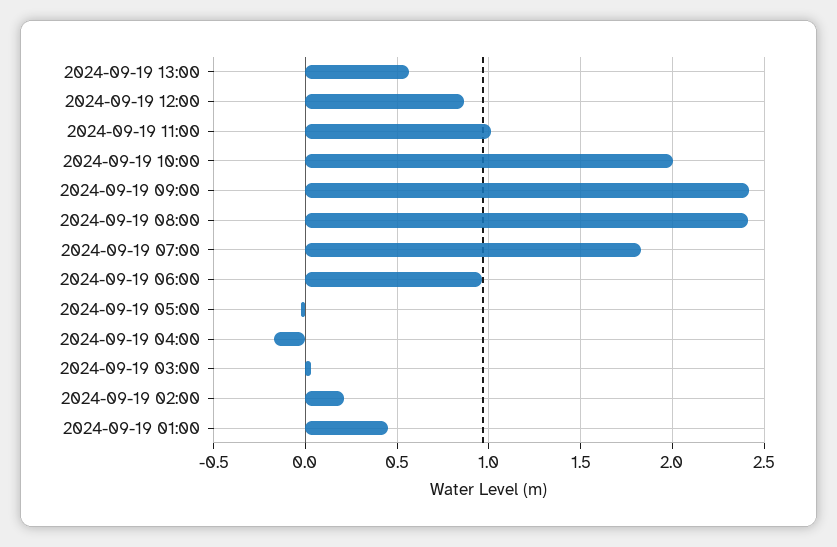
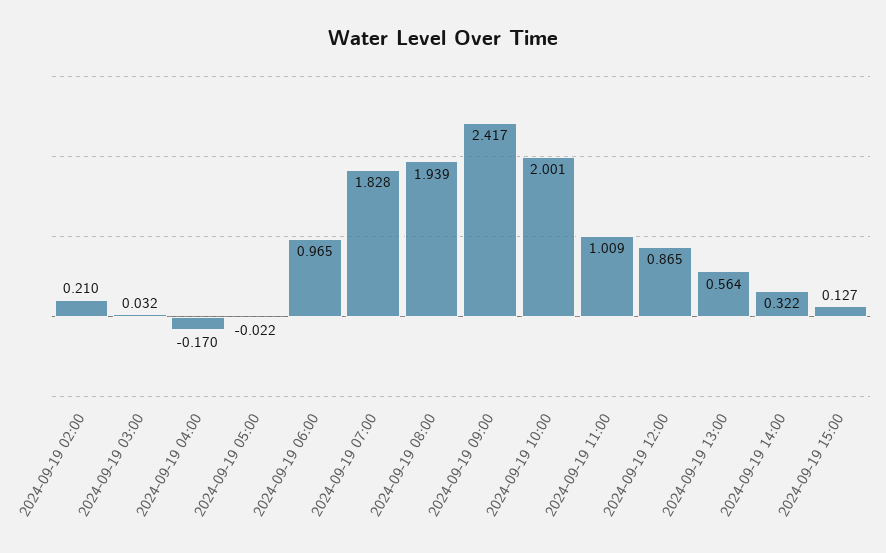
2024-09-19 08:00: 2.4 -> 1.939
2024-09-19 01:00: 0.45 -> none
2024-09-19 14:00: none -> 0.322
2024-09-19 15:00: none -> 0.127

